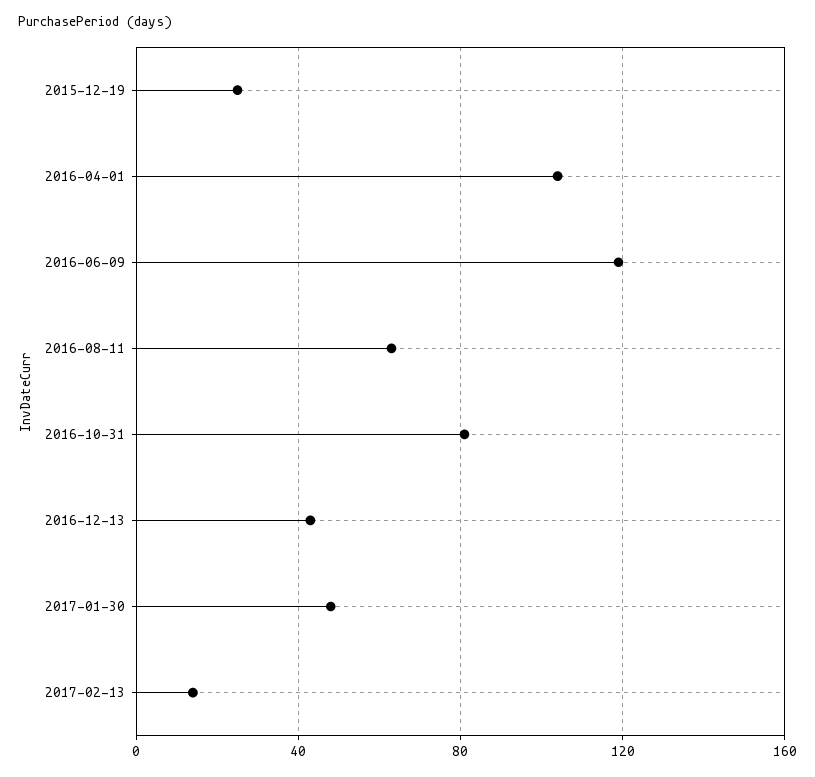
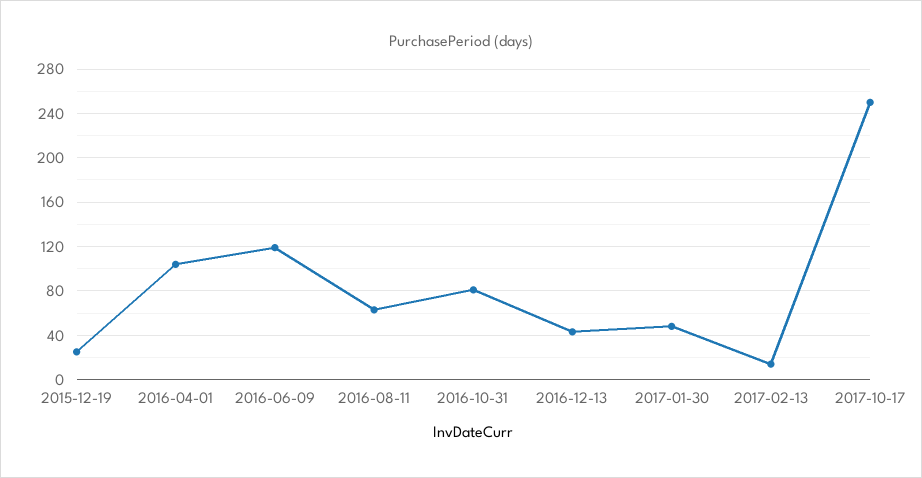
2017-10-17: none -> 250

